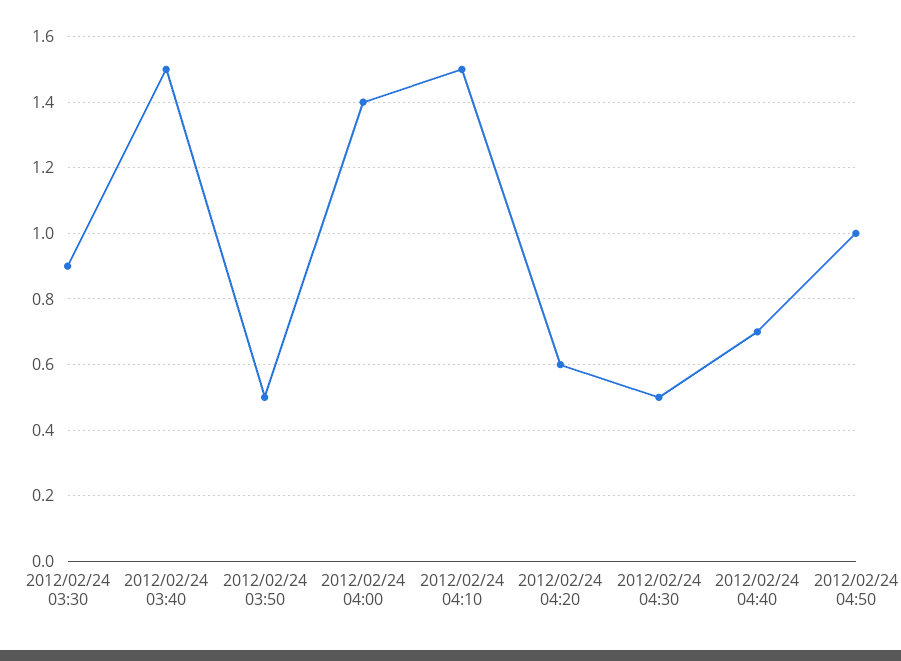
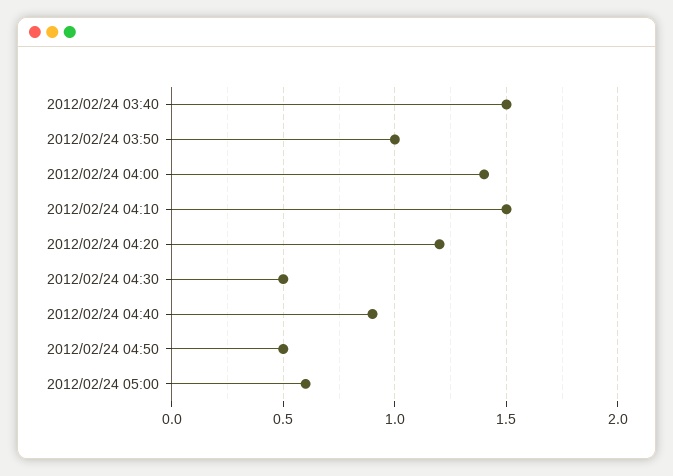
2012/02/24 03:30: 0.9 -> none
2012/02/24 03:50: 0.5 -> 1
2012/02/24 04:20: 0.6 -> 1.2
2012/02/24 04:40: 0.7 -> 0.9
2012/02/24 04:50: 1 -> 0.5
2012/02/24 05:00: none -> 0.6

